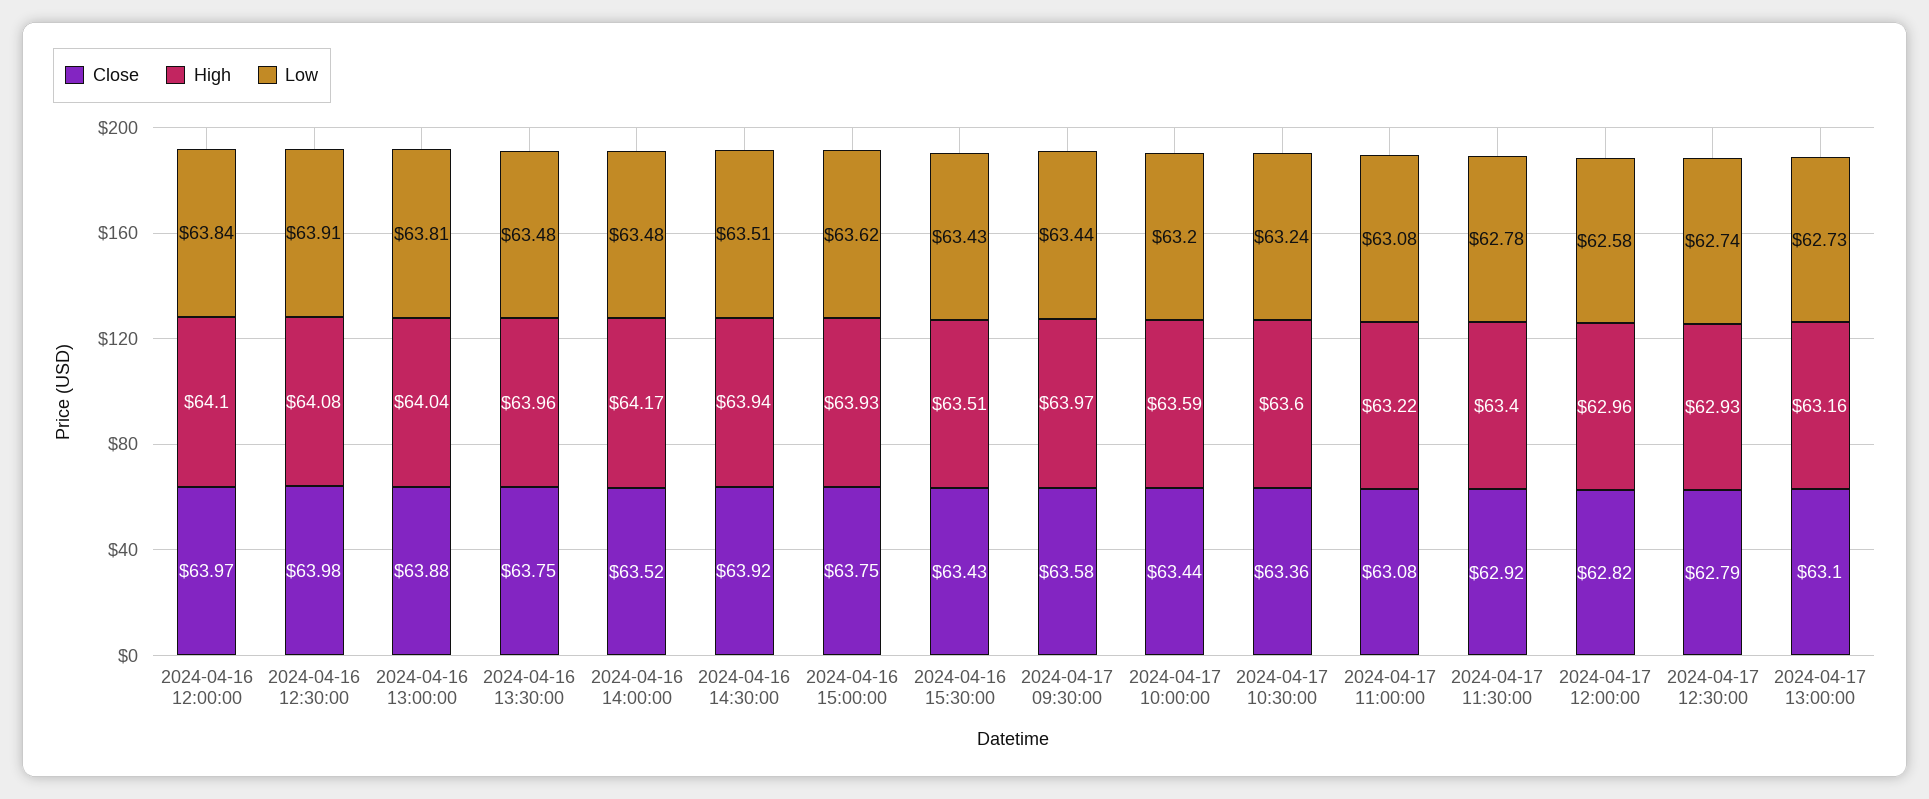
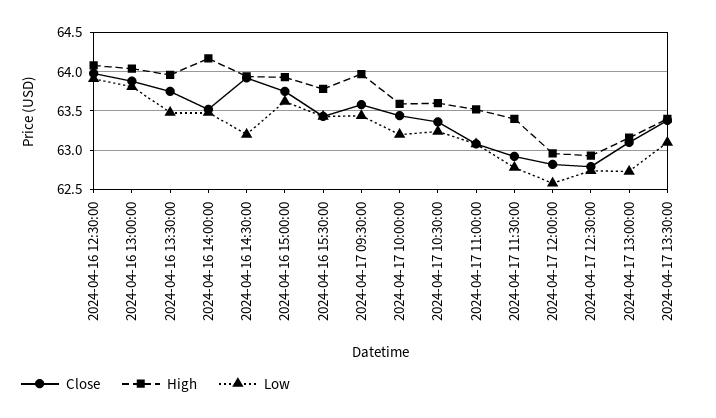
Close, 2024-04-16 12:00:00: 63.97 -> none
High, 2024-04-16 12:00:00: 64.1 -> none
Low, 2024-04-16 12:00:00: 63.84 -> none
Low, 2024-04-16 14:30:00: 63.51 -> 63.2
High, 2024-04-16 15:30:00: 63.51 -> 63.8
High, 2024-04-17 11:00:00: 63.22 -> 63.5
Close, 2024-04-17 13:30:00: none -> 63.4
High, 2024-04-17 13:30:00: none -> 63.4
Low, 2024-04-17 13:30:00: none -> 63.1

